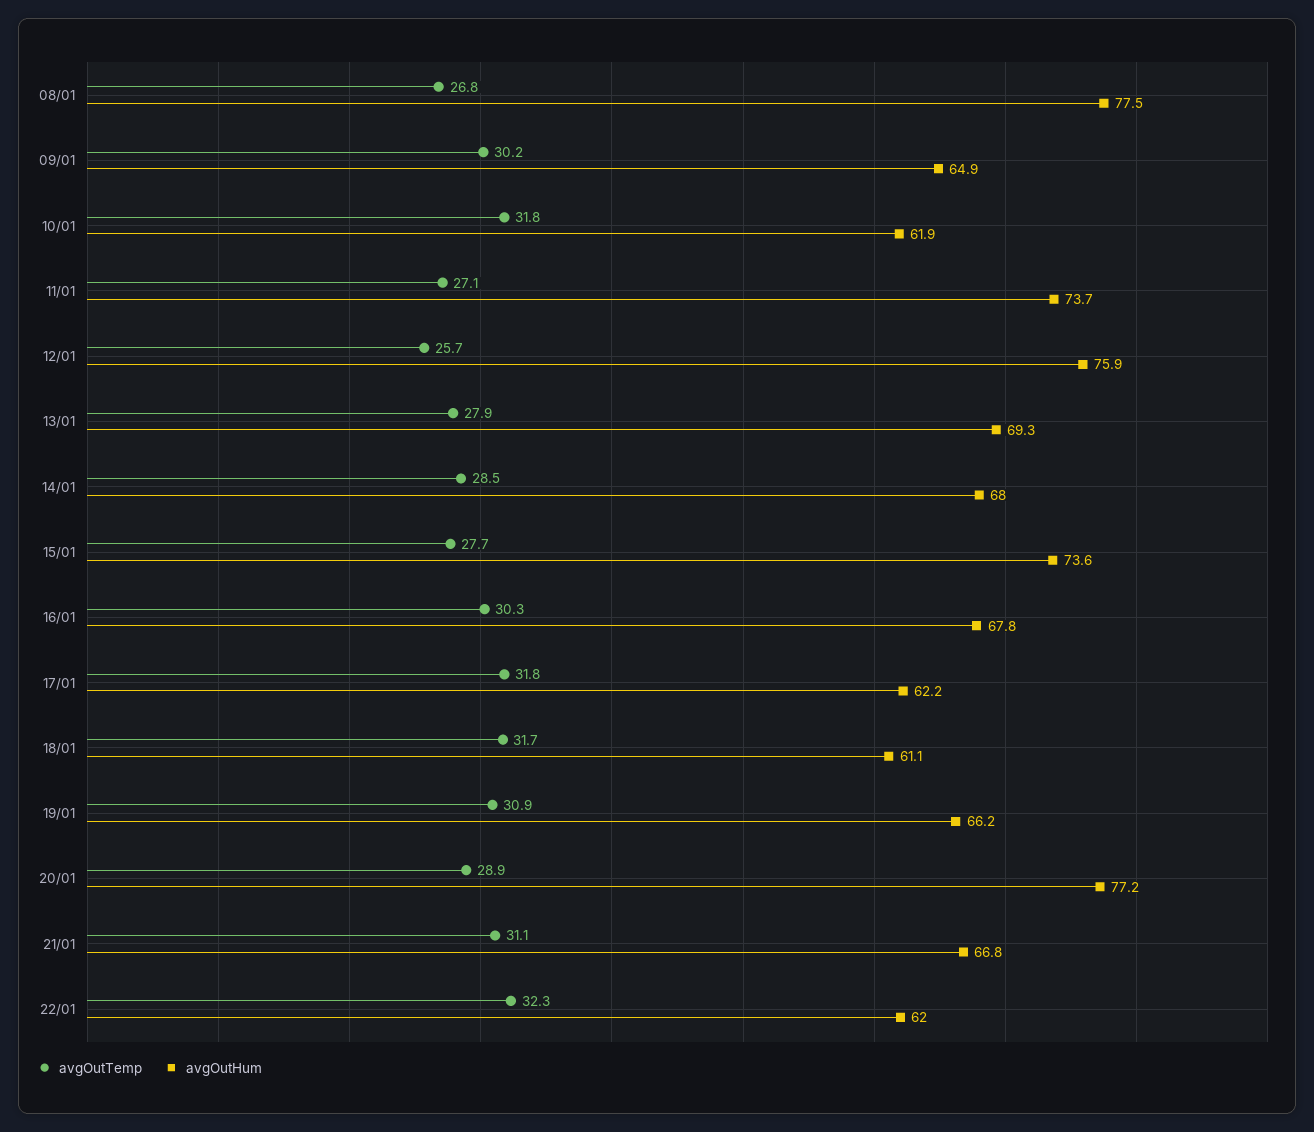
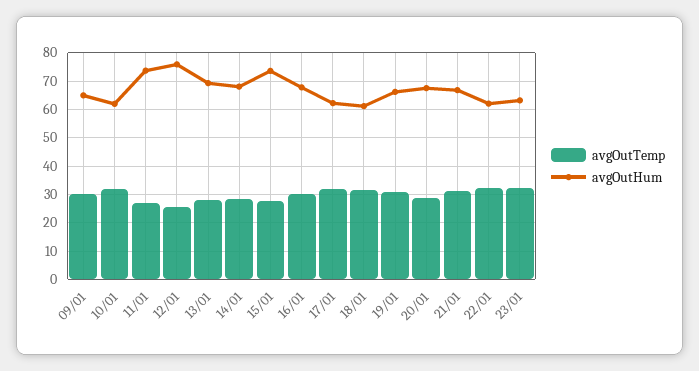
avgOutTemp, 08/01: 26.8 -> none
avgOutHum, 08/01: 77.5 -> none
avgOutHum, 20/01: 77.2 -> 67.5
avgOutTemp, 23/01: none -> 32.5
avgOutHum, 23/01: none -> 62.5

